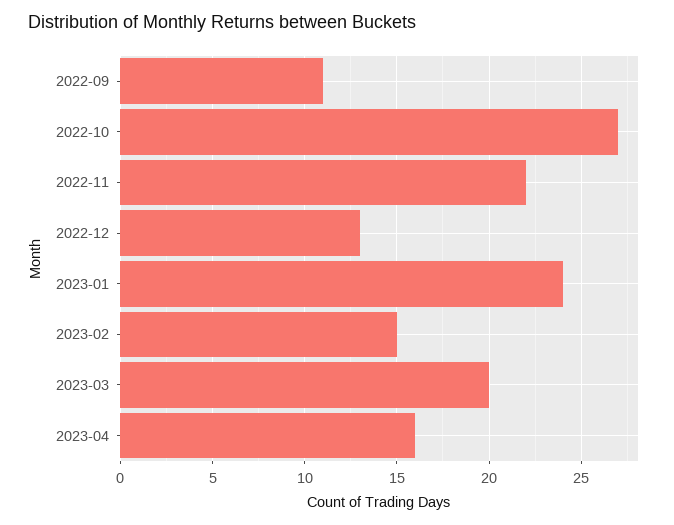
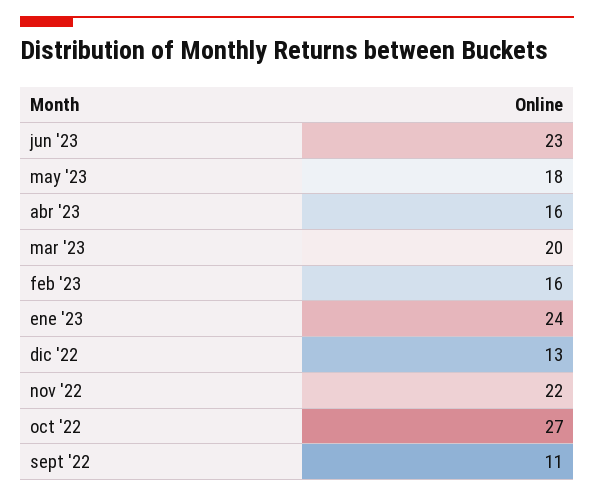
2023-02: 15 -> 16
jun '23: none -> 23
may '23: none -> 18

